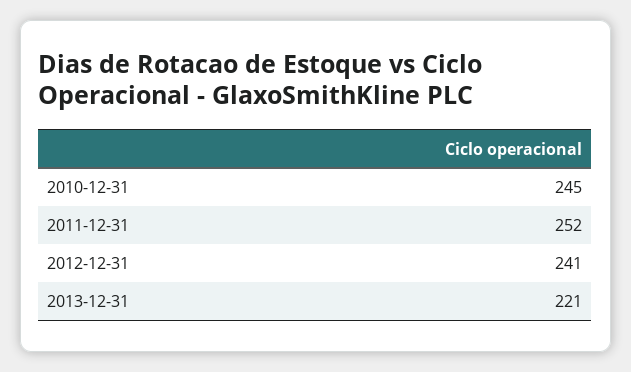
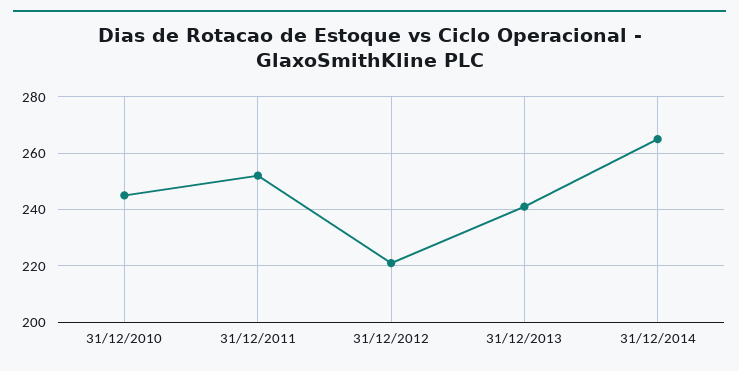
2012-12-31: 241 -> 220
2013-12-31: 221 -> 240
31/12/2014: none -> 265

